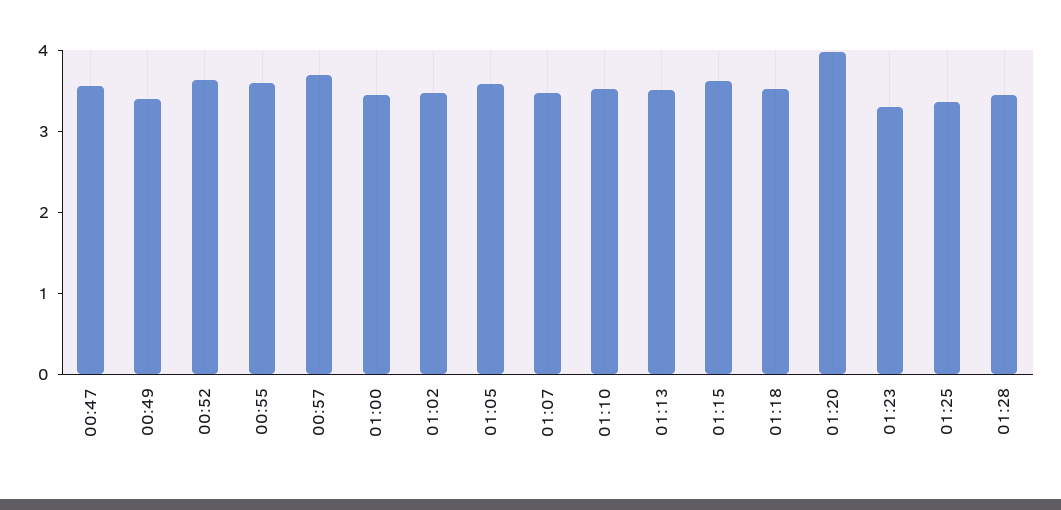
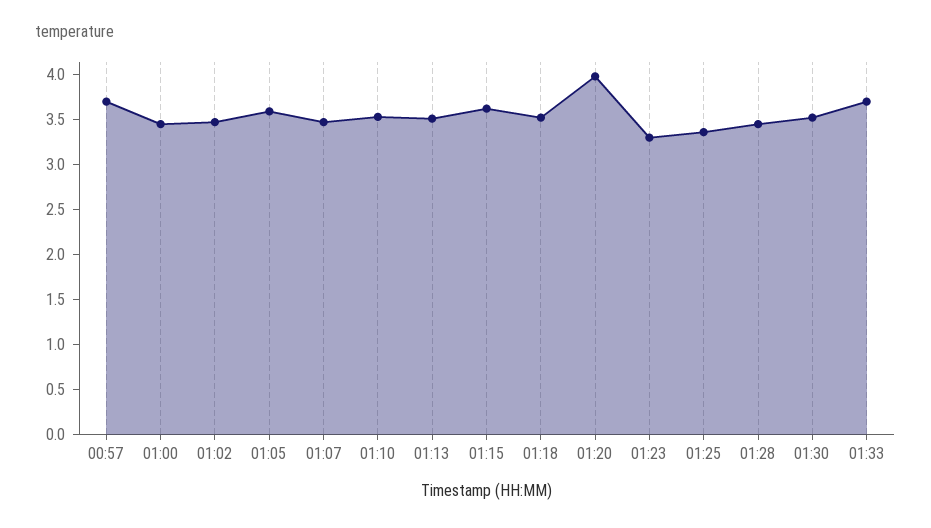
00:47: 3.6 -> none
00:49: 3.4 -> none
00:52: 3.6 -> none
00:55: 3.6 -> none
01:30: none -> 3.5
01:33: none -> 3.7

